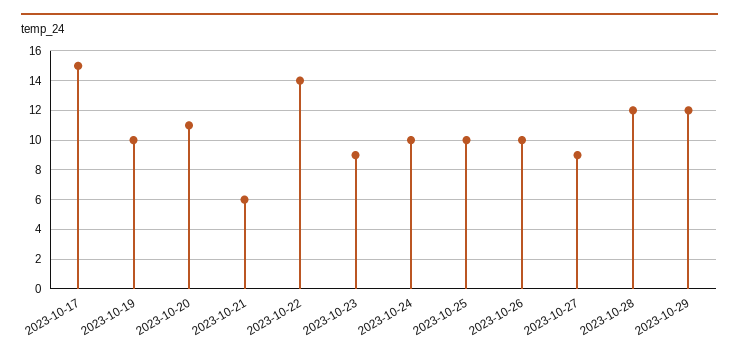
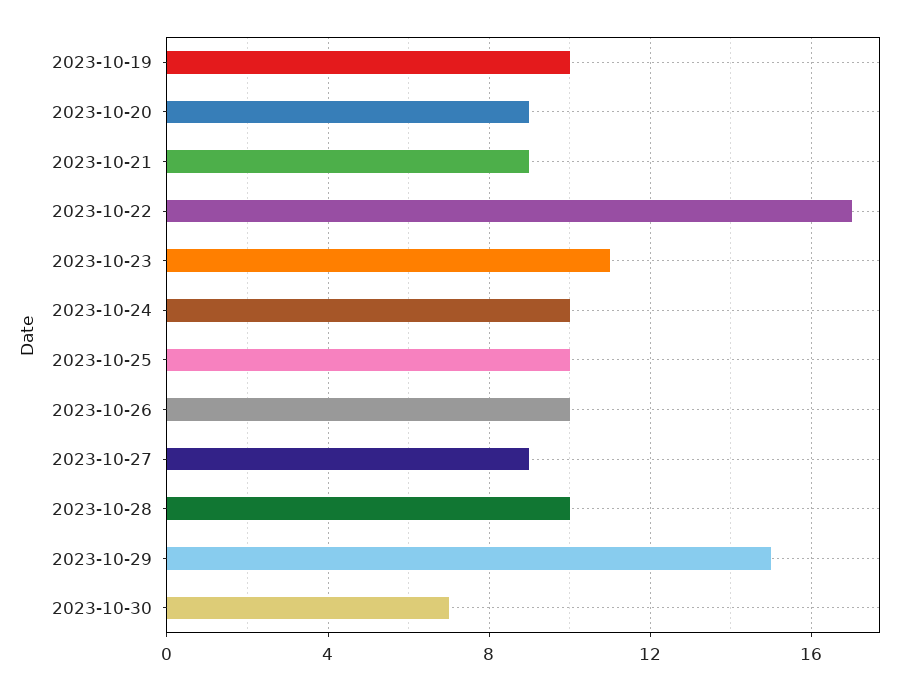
2023-10-17: 15 -> none
2023-10-20: 11 -> 9
2023-10-21: 6 -> 9
2023-10-22: 14 -> 17
2023-10-23: 9 -> 11
2023-10-28: 12 -> 10
2023-10-29: 12 -> 15
2023-10-30: none -> 7

